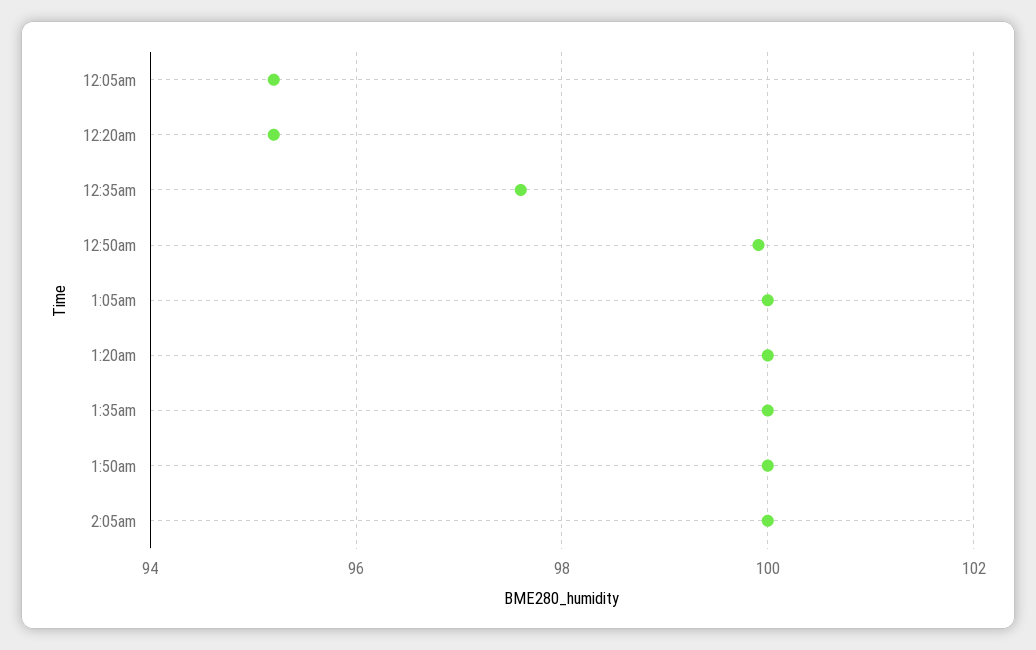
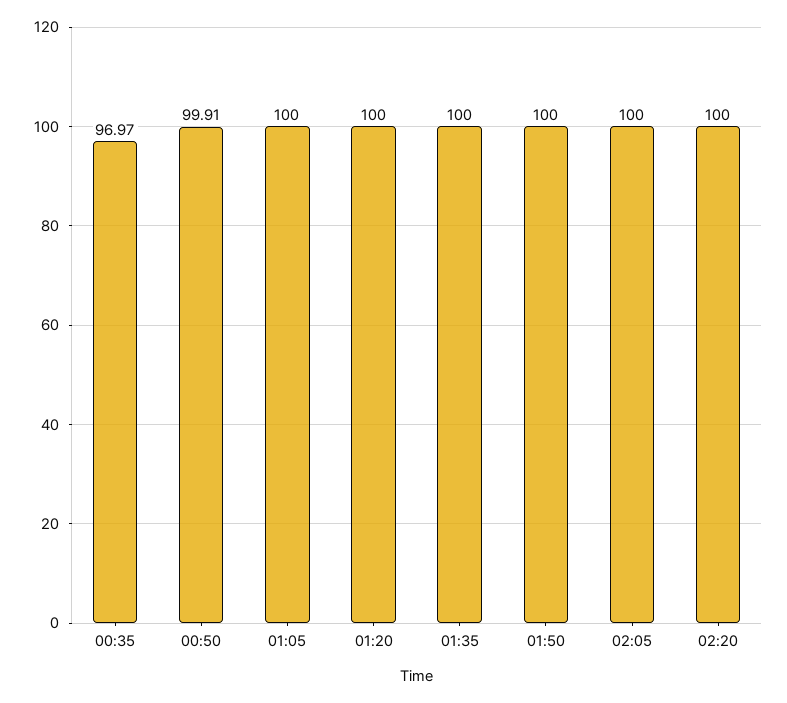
12:05am: 95.2 -> none
12:20am: 95.2 -> none
12:35am: 97.6 -> 96.97
02:20: none -> 100

